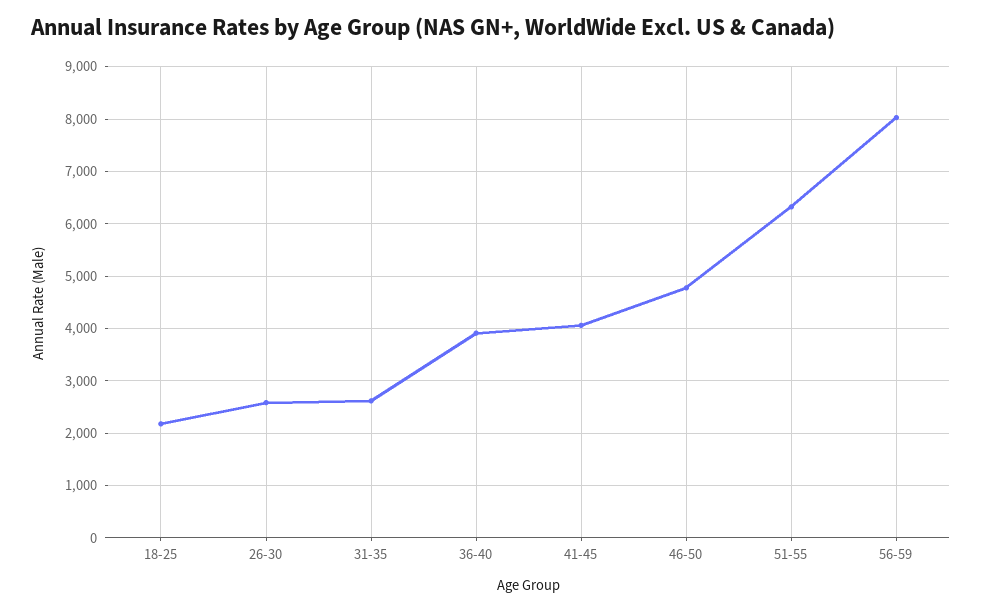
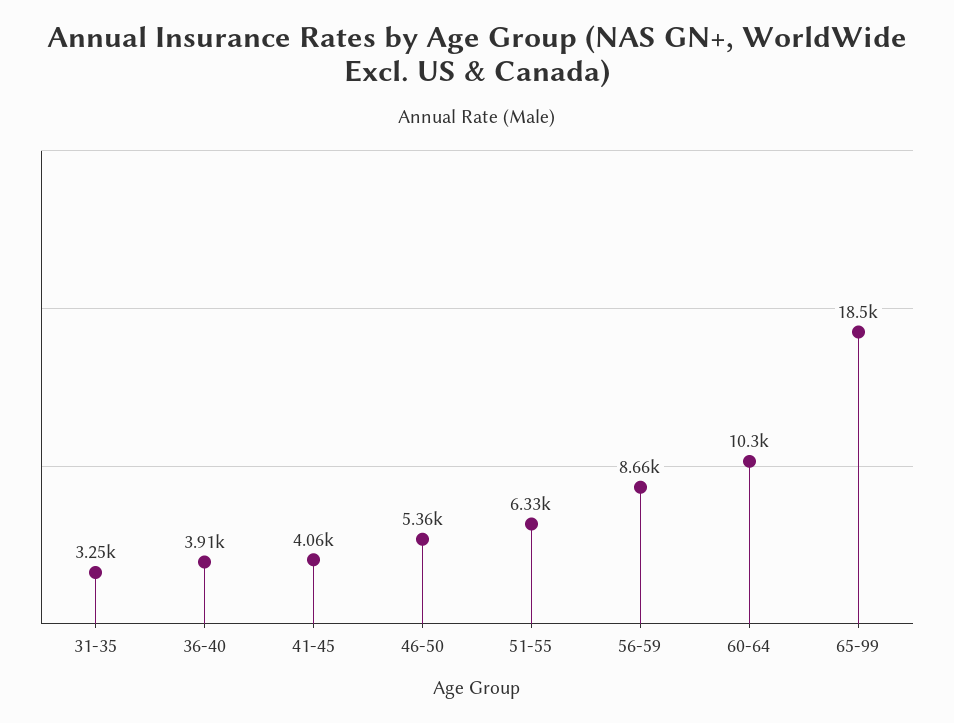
18-25: 2200 -> none
26-30: 2600 -> none
31-35: 2600 -> 3250
46-50: 4800 -> 5360
56-59: 8000 -> 8660
60-64: none -> 10300
65-99: none -> 18500

